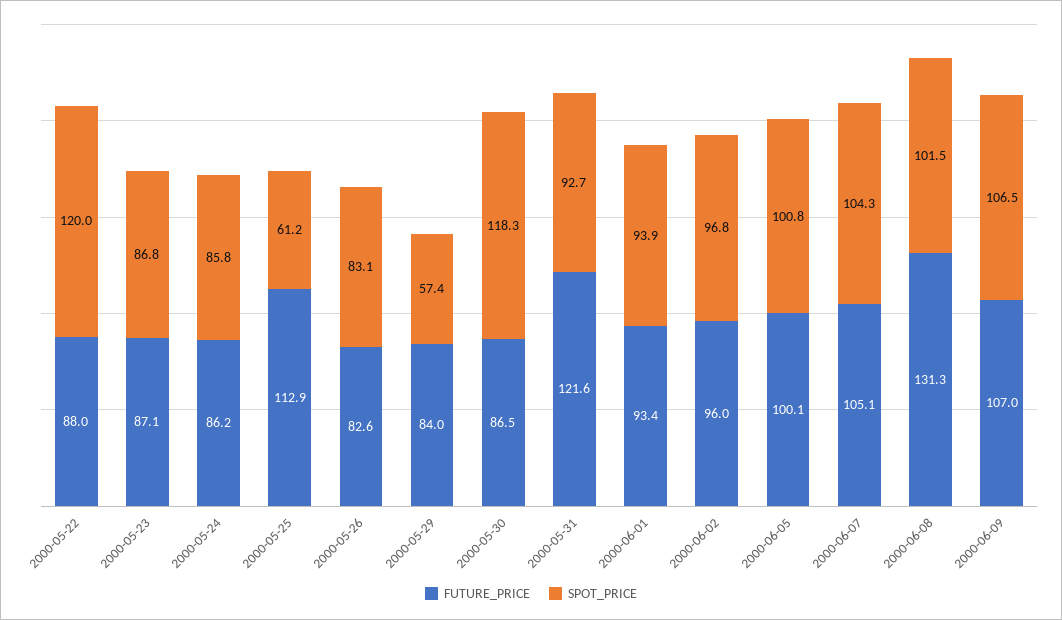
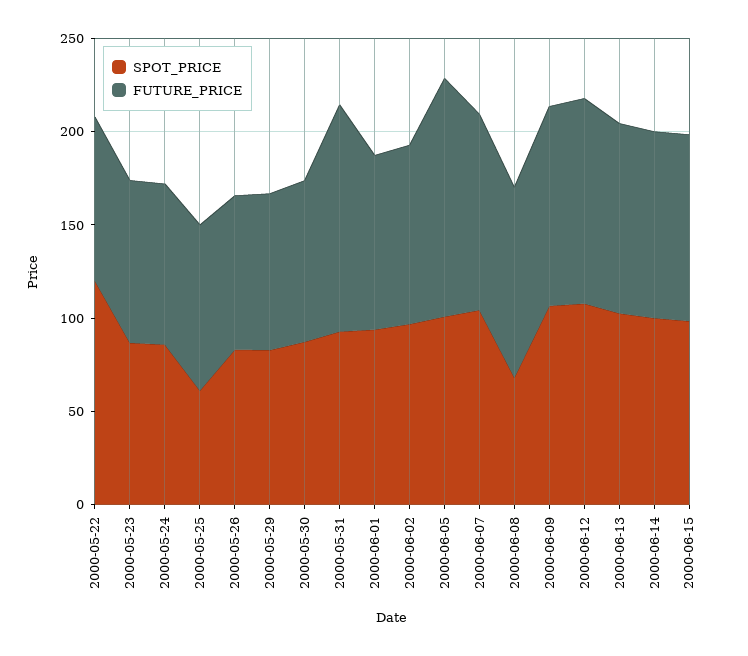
FUTURE_PRICE, 2000-05-25: 112.9 -> 90
SPOT_PRICE, 2000-05-29: 57.4 -> 80
SPOT_PRICE, 2000-05-30: 118.3 -> 90
FUTURE_PRICE, 2000-06-05: 100.1 -> 130
FUTURE_PRICE, 2000-06-08: 131.3 -> 100
SPOT_PRICE, 2000-06-08: 101.5 -> 70
SPOT_PRICE, 2000-06-12: none -> 110
FUTURE_PRICE, 2000-06-12: none -> 110
SPOT_PRICE, 2000-06-13: none -> 100
FUTURE_PRICE, 2000-06-13: none -> 100
SPOT_PRICE, 2000-06-14: none -> 100
FUTURE_PRICE, 2000-06-14: none -> 100
SPOT_PRICE, 2000-06-15: none -> 100
FUTURE_PRICE, 2000-06-15: none -> 100

